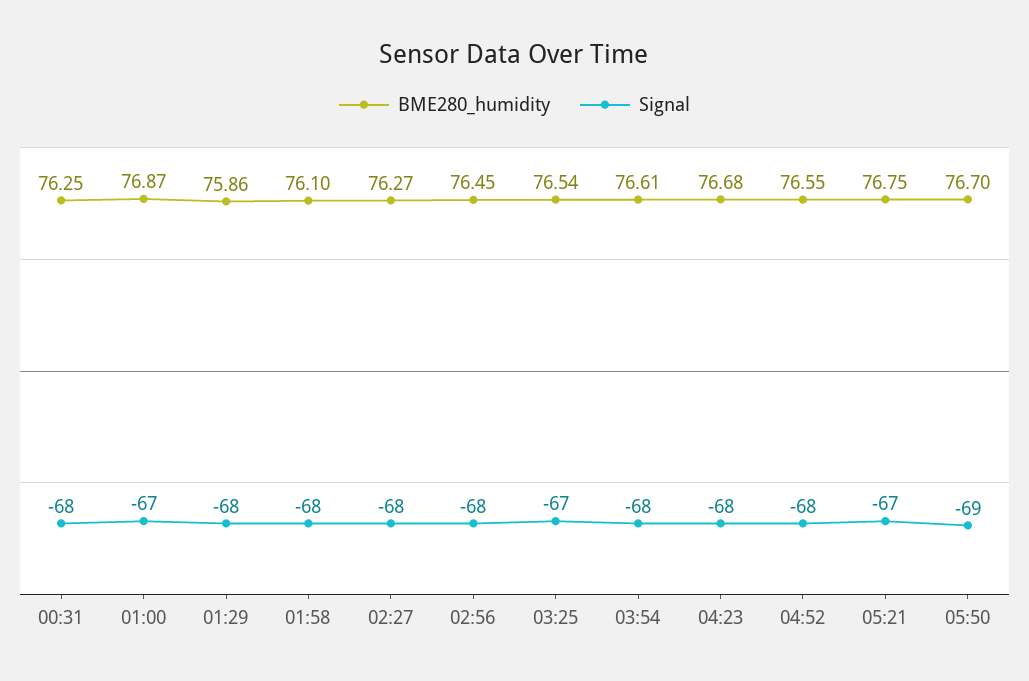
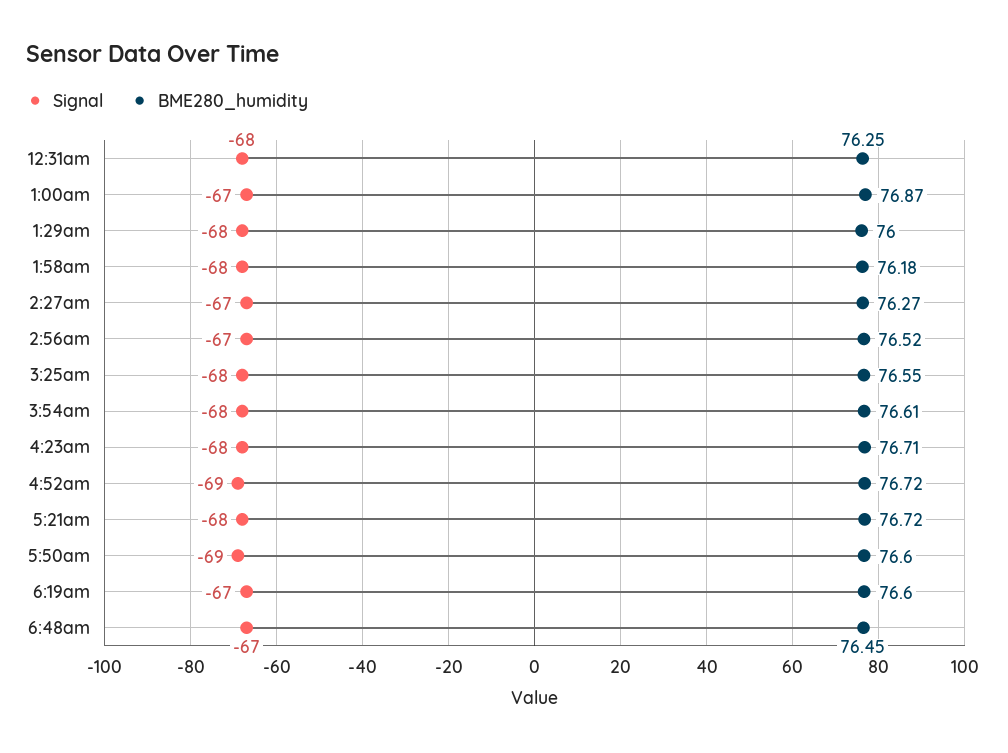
BME280_humidity, 01:29: 75.86 -> 76
BME280_humidity, 01:58: 76.1 -> 76.18
Signal, 02:27: -68 -> -67
BME280_humidity, 02:56: 76.45 -> 76.52
Signal, 02:56: -68 -> -67
BME280_humidity, 03:25: 76.54 -> 76.55
Signal, 03:25: -67 -> -68
BME280_humidity, 04:23: 76.68 -> 76.71
BME280_humidity, 04:52: 76.55 -> 76.72
Signal, 04:52: -68 -> -69
BME280_humidity, 05:21: 76.75 -> 76.72
Signal, 05:21: -67 -> -68
BME280_humidity, 05:50: 76.7 -> 76.6
Signal, 6:19am: none -> -67
BME280_humidity, 6:19am: none -> 76.6
Signal, 6:48am: none -> -67
BME280_humidity, 6:48am: none -> 76.45

